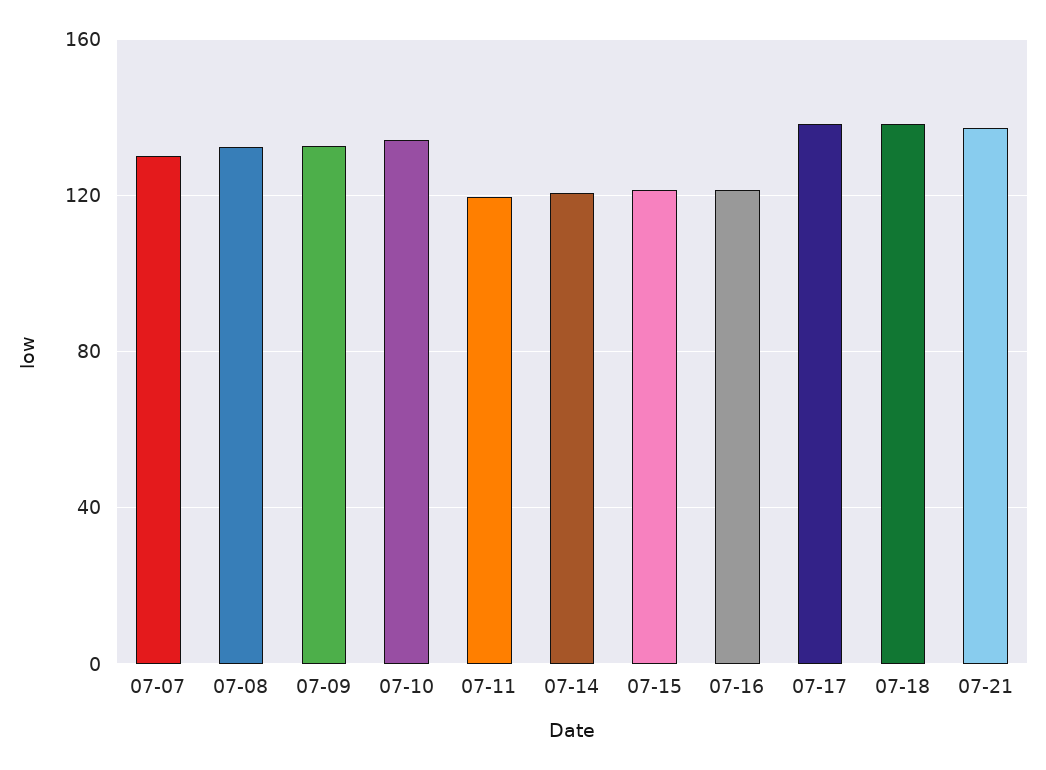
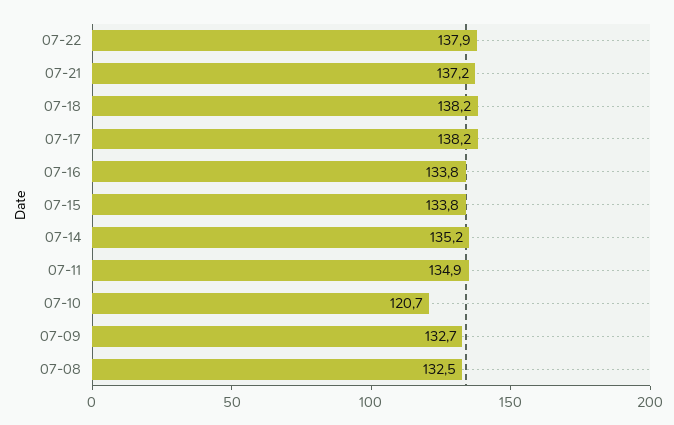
07-07: 130 -> none
07-10: 135 -> 120.7
07-11: 120 -> 134.9
07-14: 120 -> 135.2
07-15: 120 -> 133.8
07-16: 120 -> 133.8
07-22: none -> 137.9

